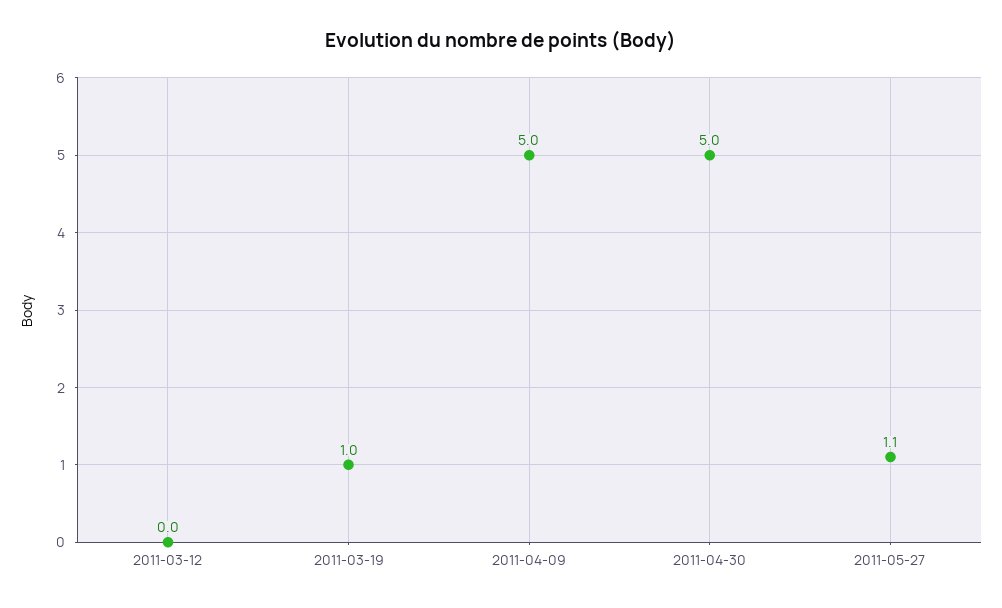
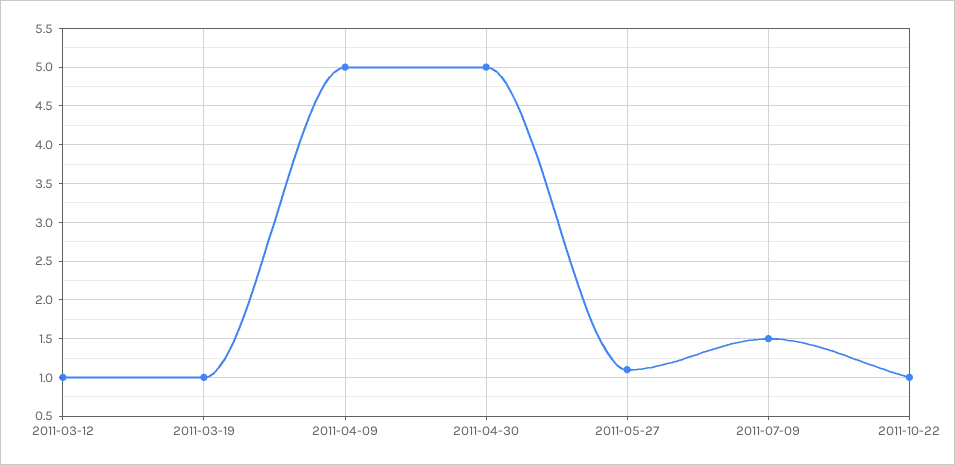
2011-03-12: 0 -> 1
2011-07-09: none -> 1.5
2011-10-22: none -> 1

